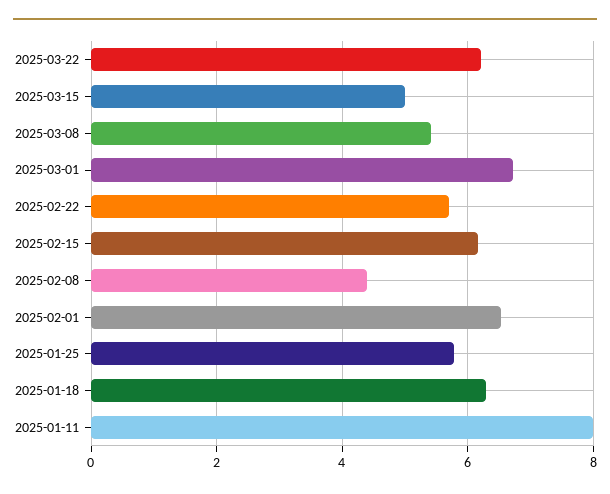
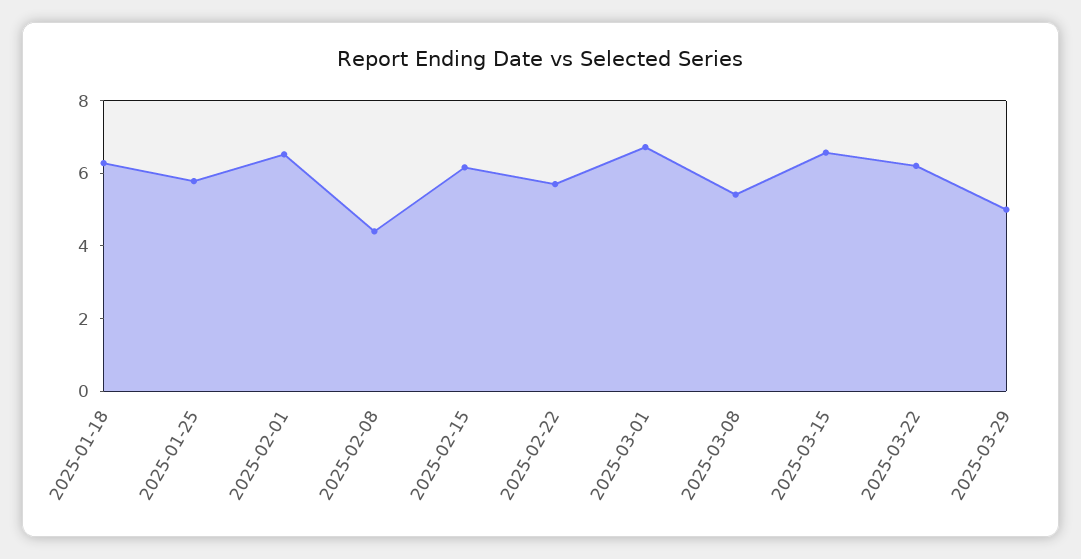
2025-03-15: 5 -> 6.5
2025-01-11: 8 -> none
2025-03-29: none -> 5

